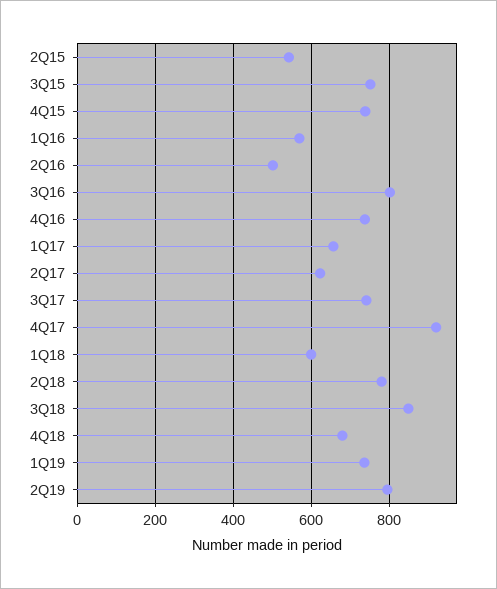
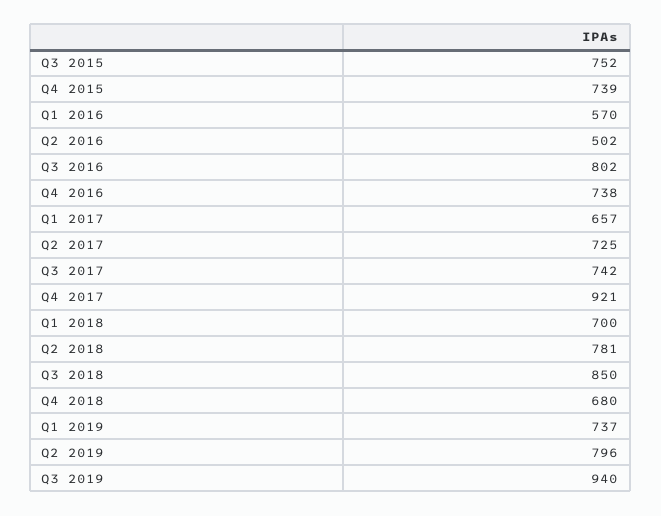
2Q15: 540 -> none
2Q17: 620 -> 725
1Q18: 600 -> 700
Q3 2019: none -> 940

